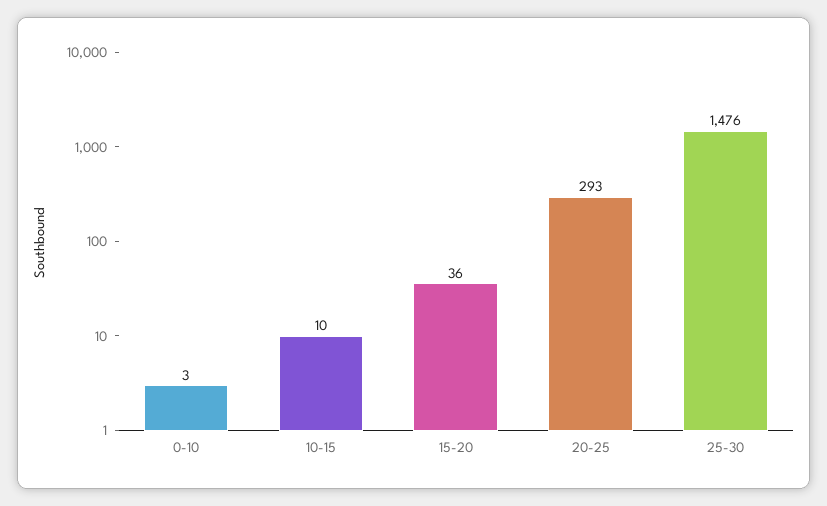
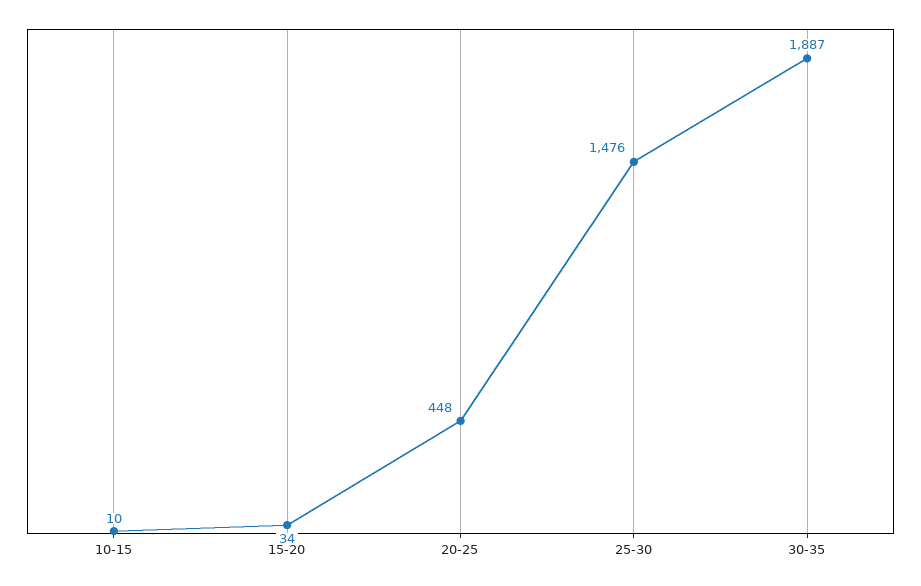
0-10: 3 -> none
15-20: 36 -> 34
20-25: 293 -> 448
30-35: none -> 1887

